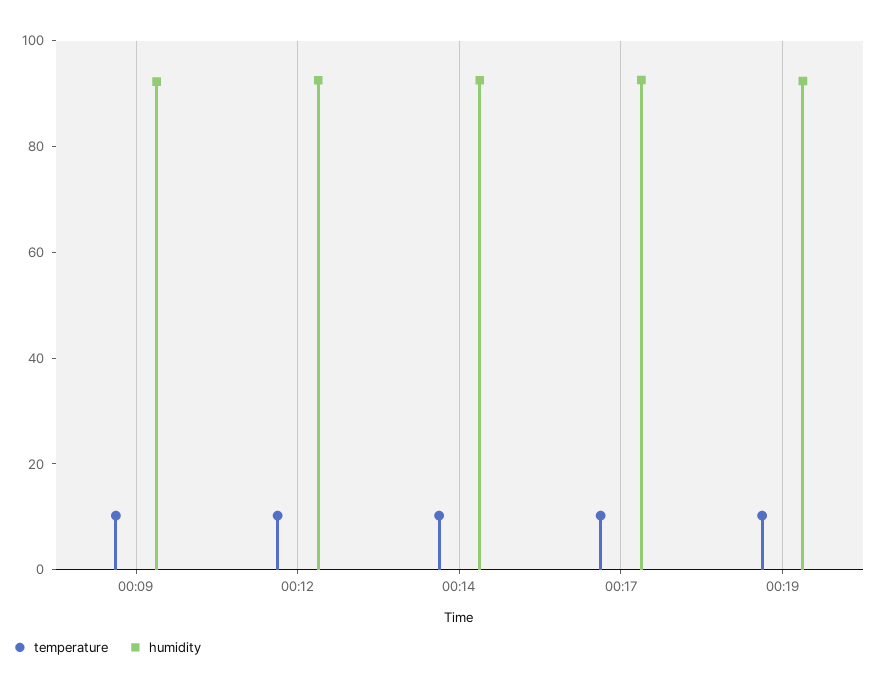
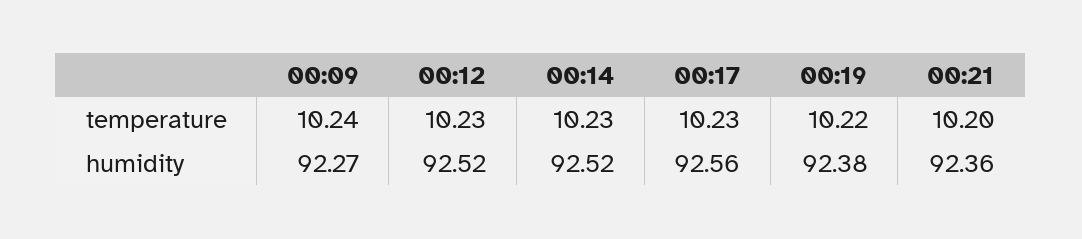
temperature, 00:21: none -> 10.2
humidity, 00:21: none -> 92.36

